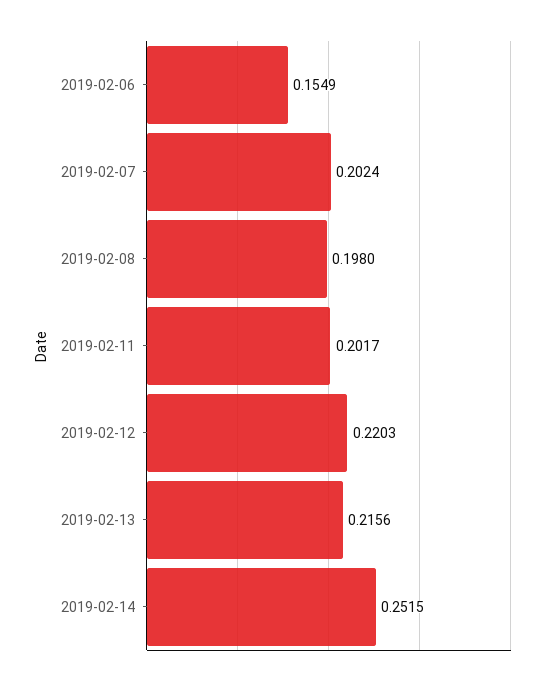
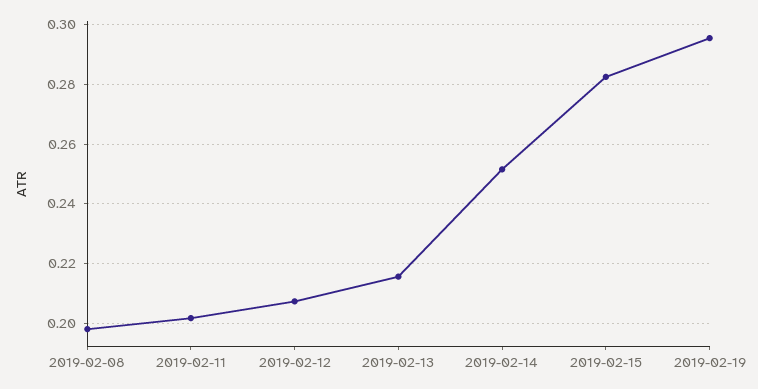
2019-02-06: 0.1549 -> none
2019-02-07: 0.2024 -> none
2019-02-12: 0.2203 -> 0.2075
2019-02-15: none -> 0.2825
2019-02-19: none -> 0.295

